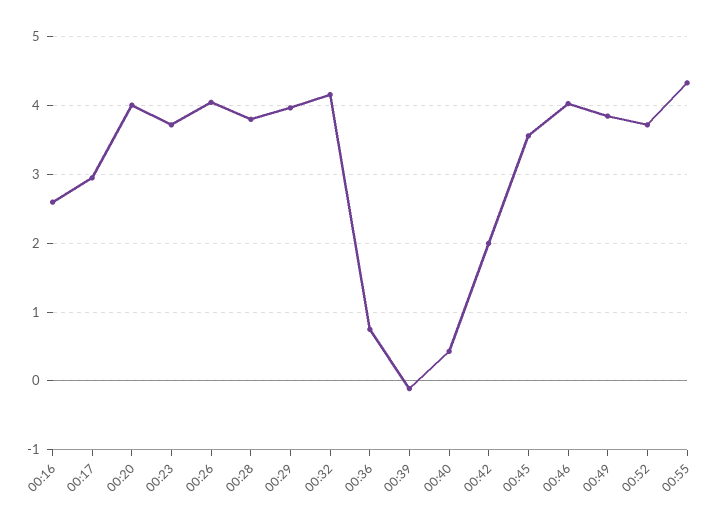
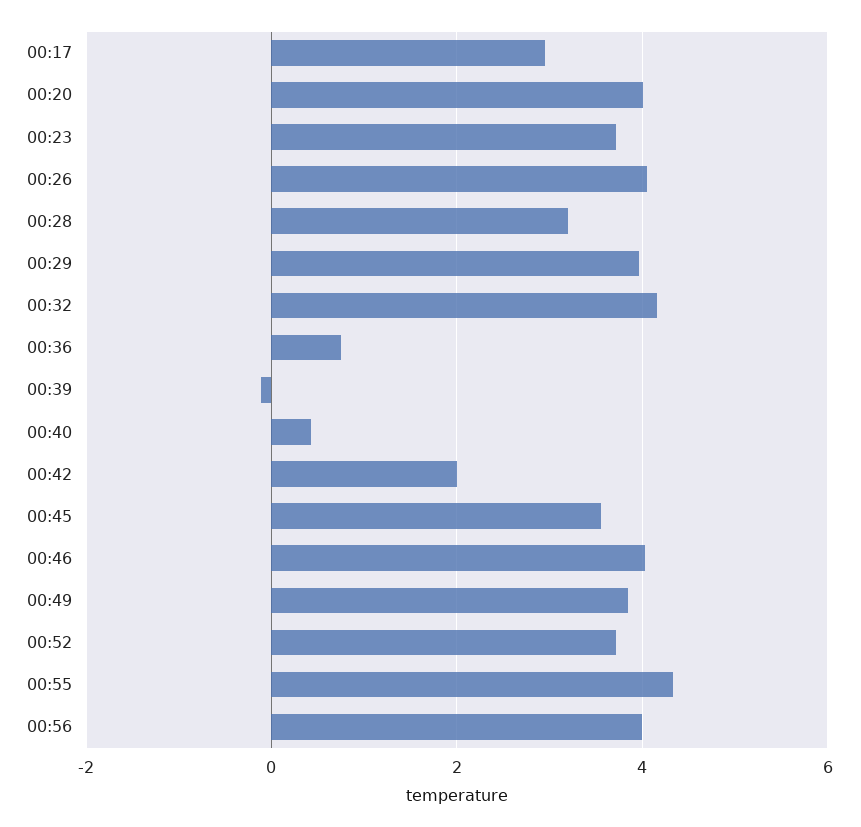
00:16: 2.6 -> none
00:28: 3.8 -> 3.2
00:56: none -> 4

